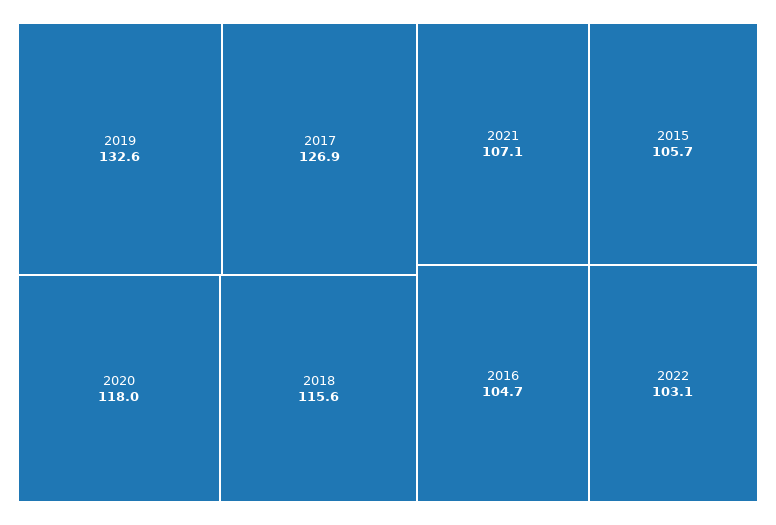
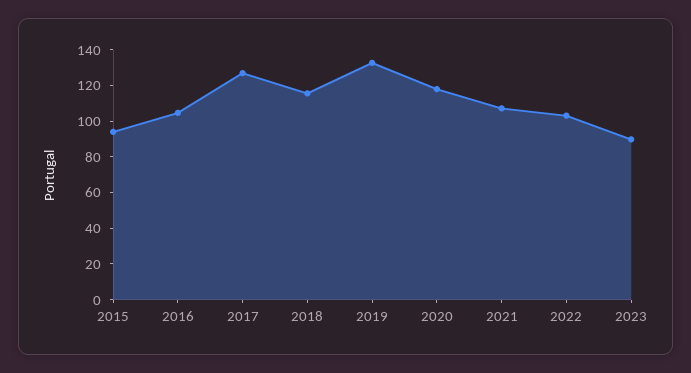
2015: 105.7 -> 95
2023: none -> 90

